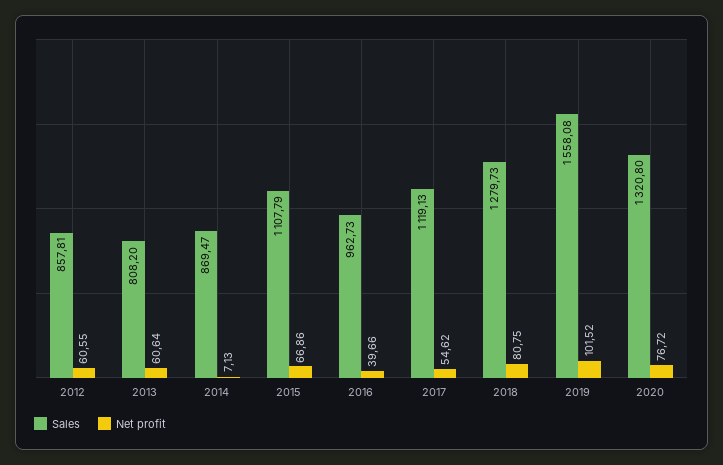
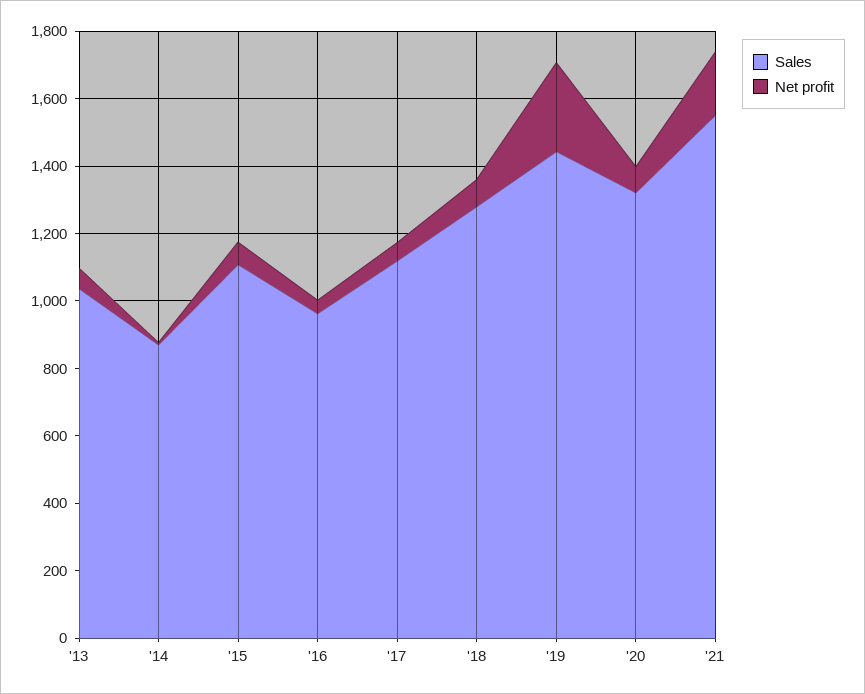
Sales, 2012: 857.81 -> none
Net profit, 2012: 60.55 -> none
Sales, 2013: 808.2 -> 1050
Sales, 2019: 1558.08 -> 1450
Net profit, 2019: 101.52 -> 250
Sales, '21: none -> 1550
Net profit, '21: none -> 200

